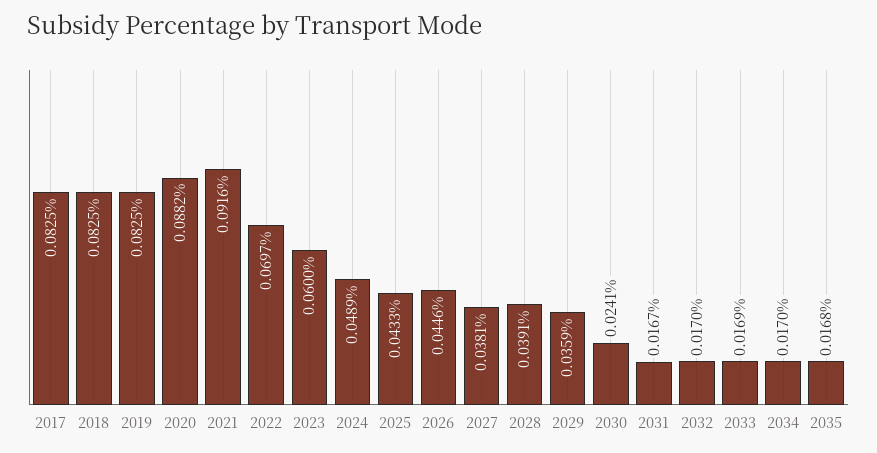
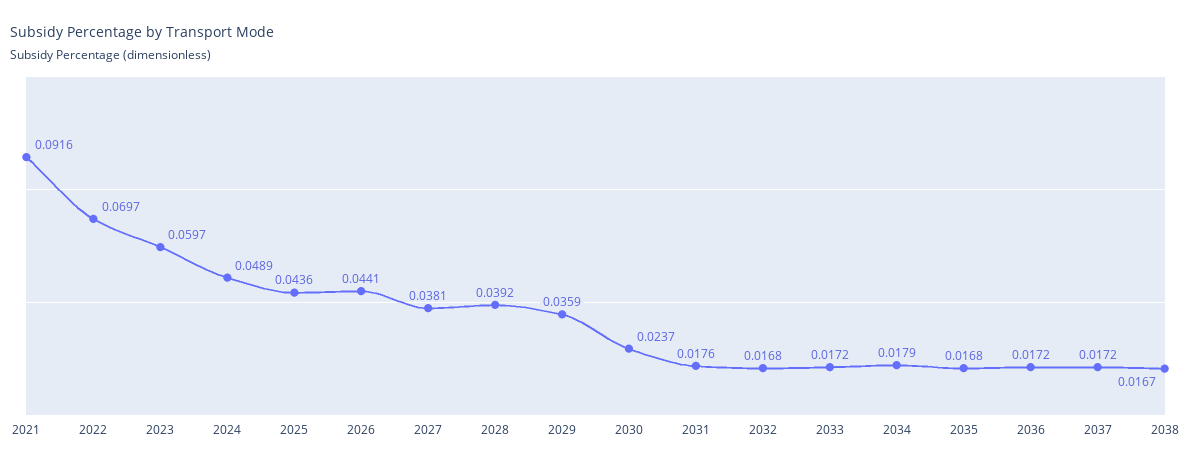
2017: 0.0825 -> none
2018: 0.0825 -> none
2019: 0.0825 -> none
2020: 0.0882 -> none
2023: 0.06 -> 0.0597
2025: 0.0433 -> 0.0436
2026: 0.0446 -> 0.0441
2028: 0.0391 -> 0.0392
2030: 0.0241 -> 0.0237
2031: 0.0167 -> 0.0176
2032: 0.017 -> 0.0168
2033: 0.0169 -> 0.0172
2034: 0.017 -> 0.0179
2036: none -> 0.0172
2037: none -> 0.0172
2038: none -> 0.0167

